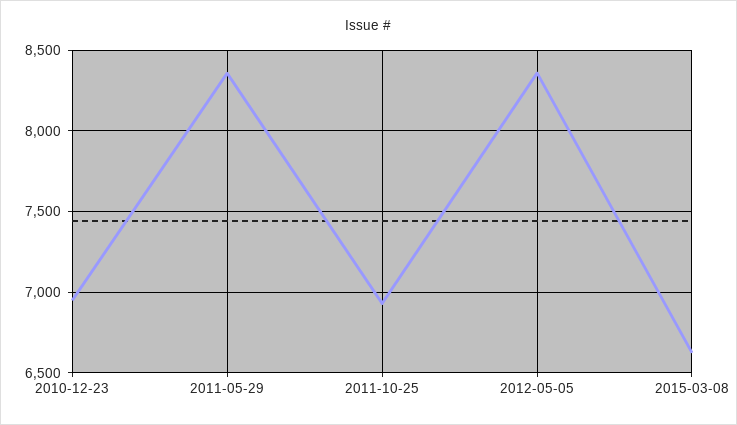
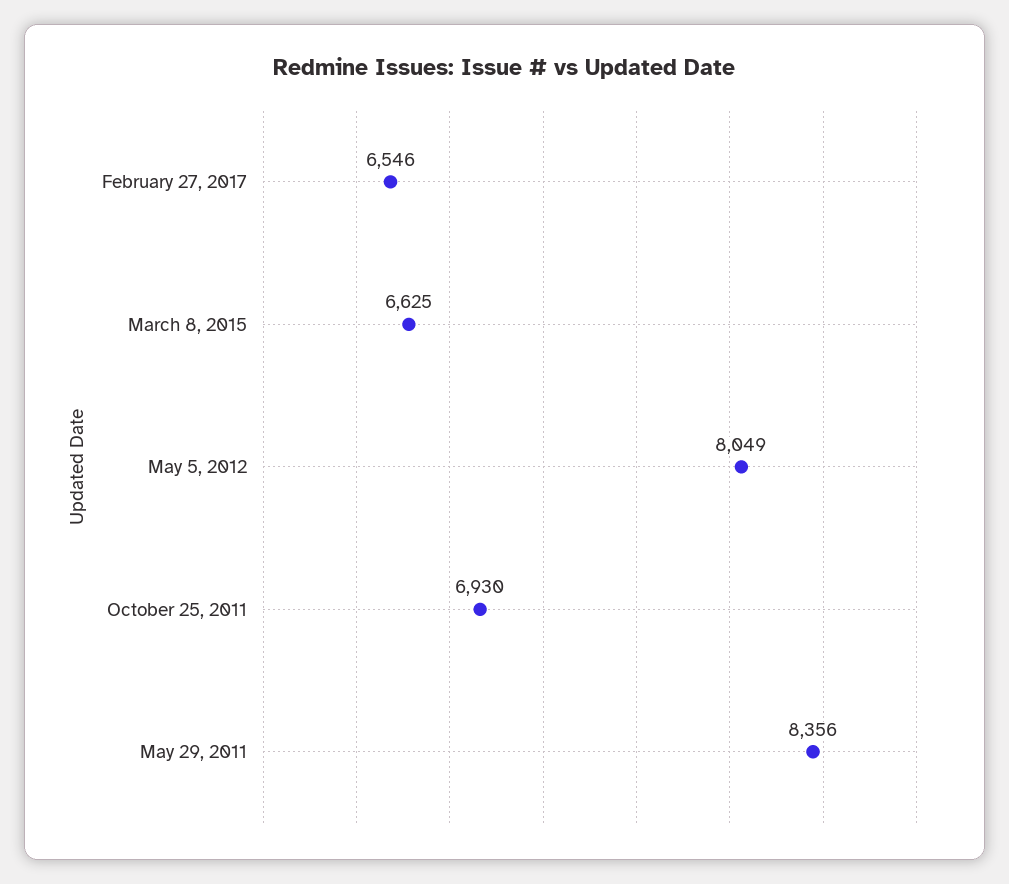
2010-12-23: 6950 -> none
2012-05-05: 8350 -> 8049
February 27, 2017: none -> 6546

